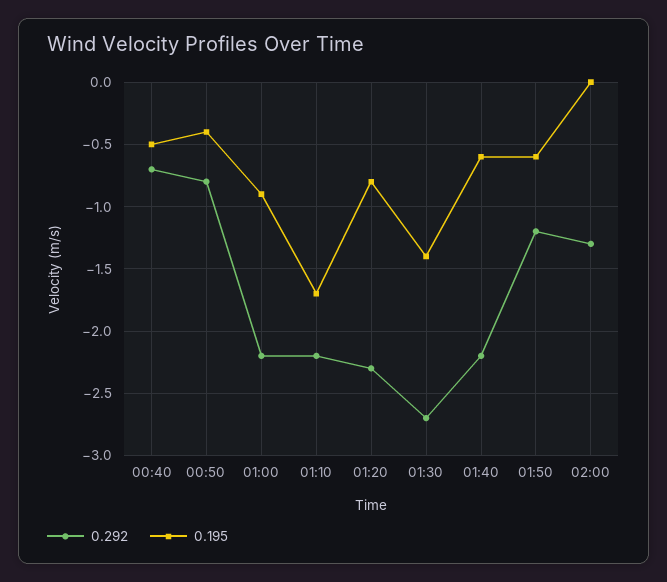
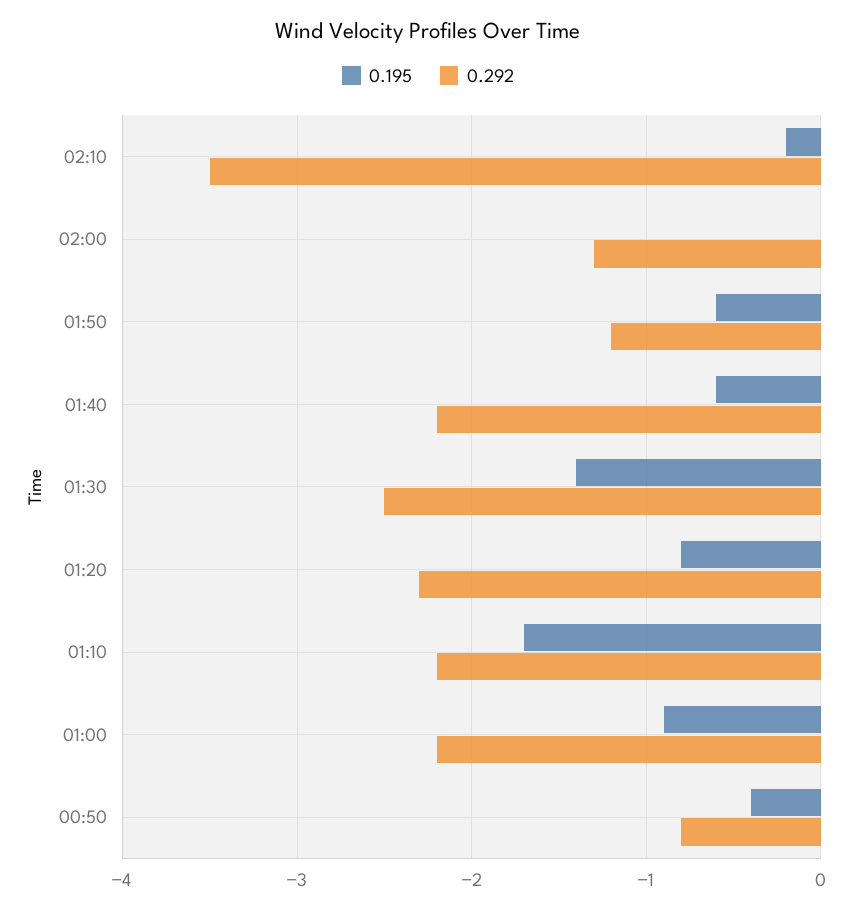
0.292, 00:40: -0.7 -> none
0.195, 00:40: -0.5 -> none
0.292, 01:30: -2.7 -> -2.5
0.195, 02:10: none -> -0.2
0.292, 02:10: none -> -3.5

